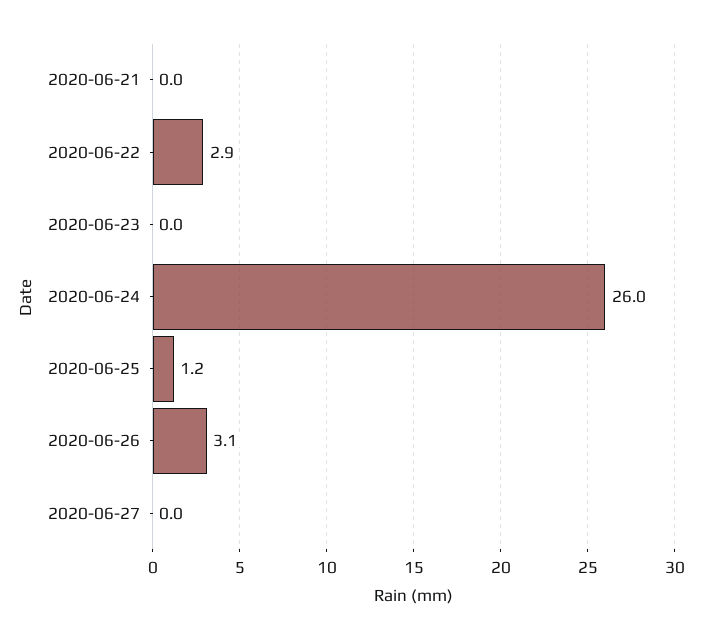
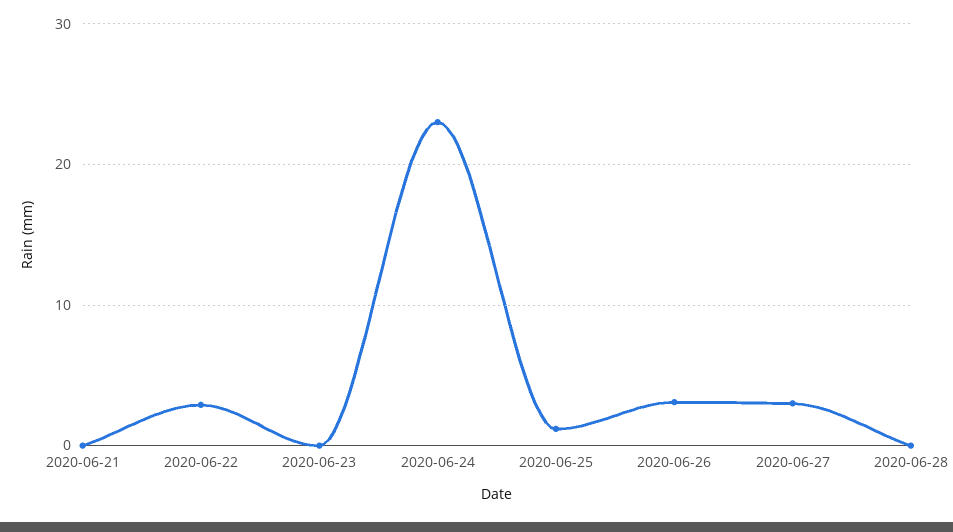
2020-06-24: 26 -> 23
2020-06-27: 0 -> 3
2020-06-28: none -> 0

